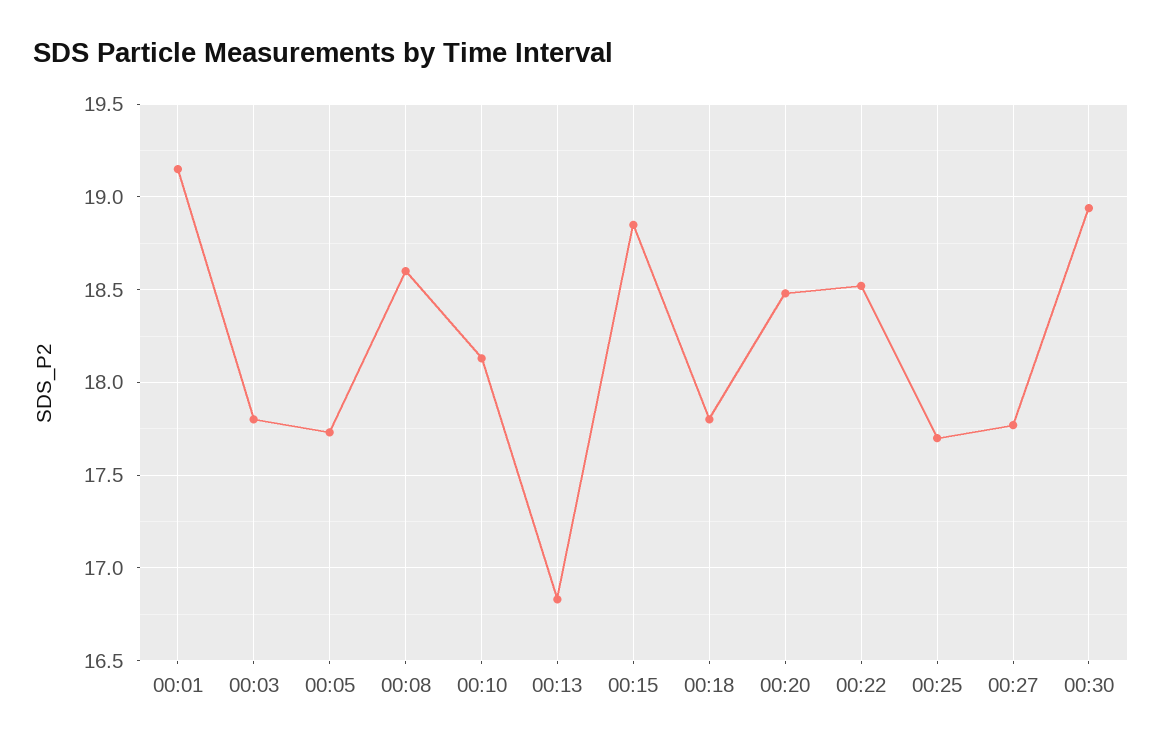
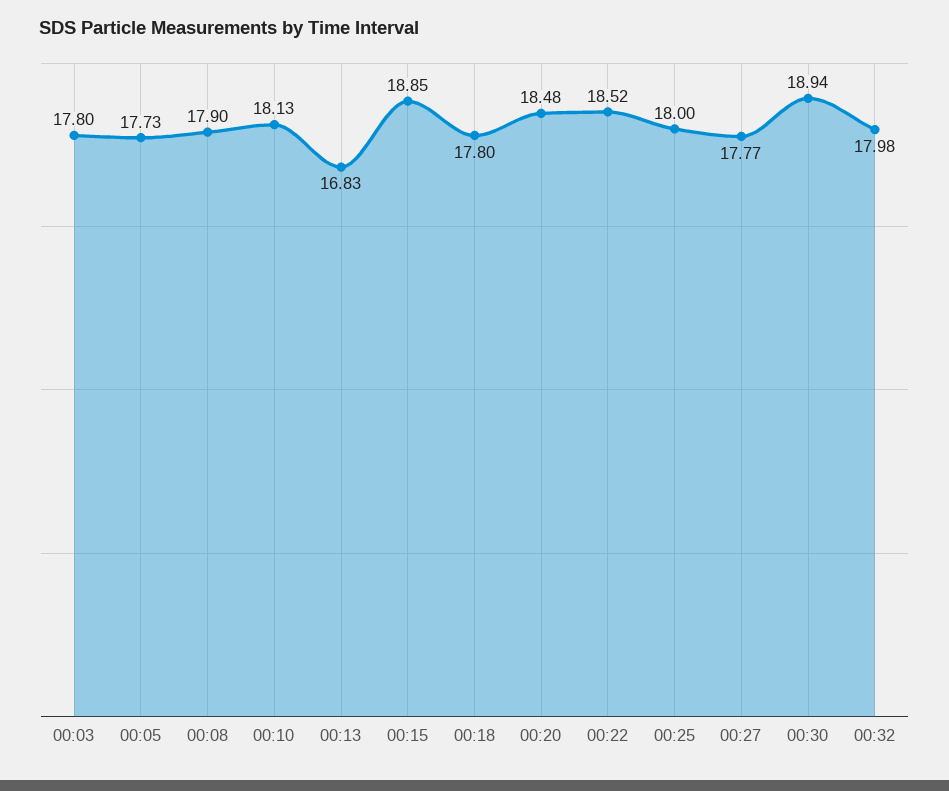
00:01: 19.15 -> none
00:08: 18.6 -> 17.9
00:25: 17.7 -> 18
00:32: none -> 17.98

